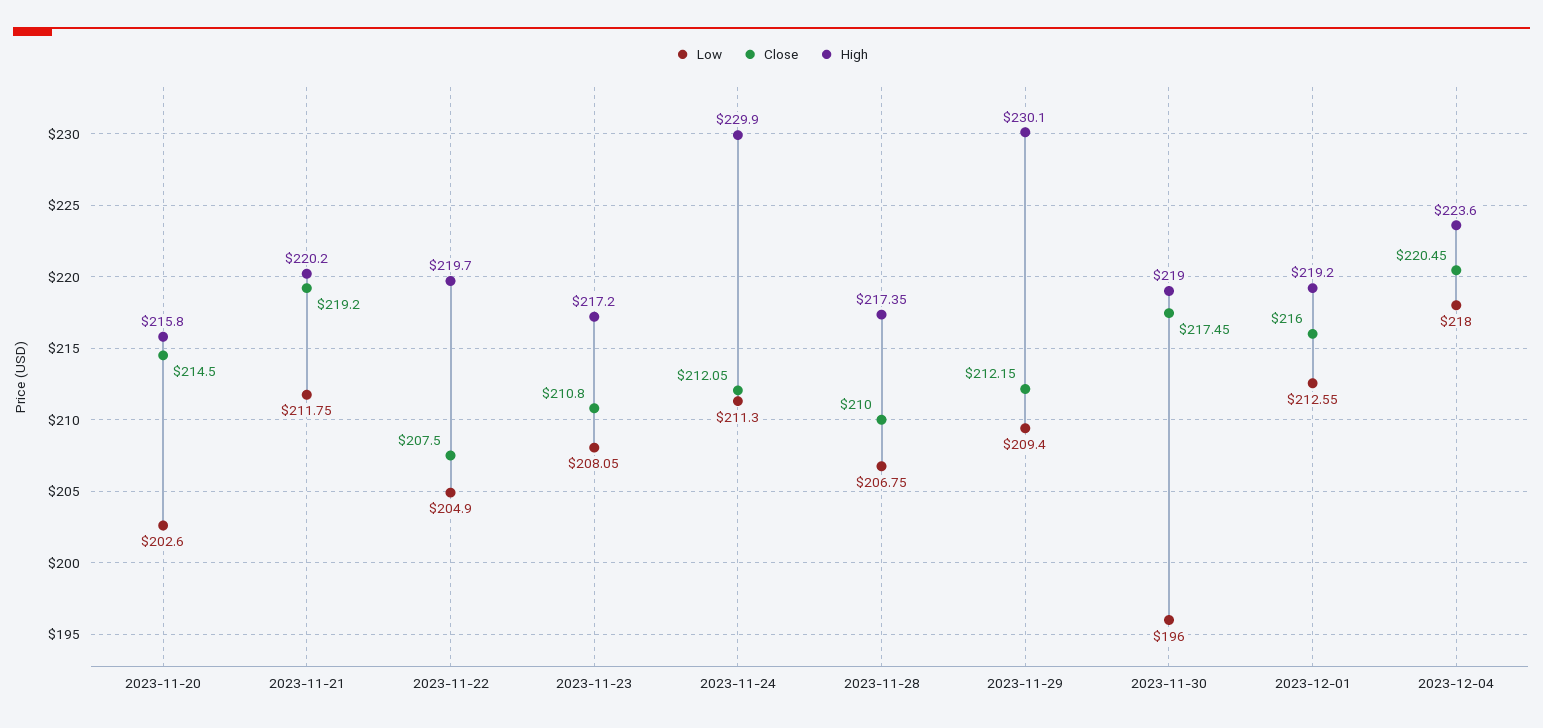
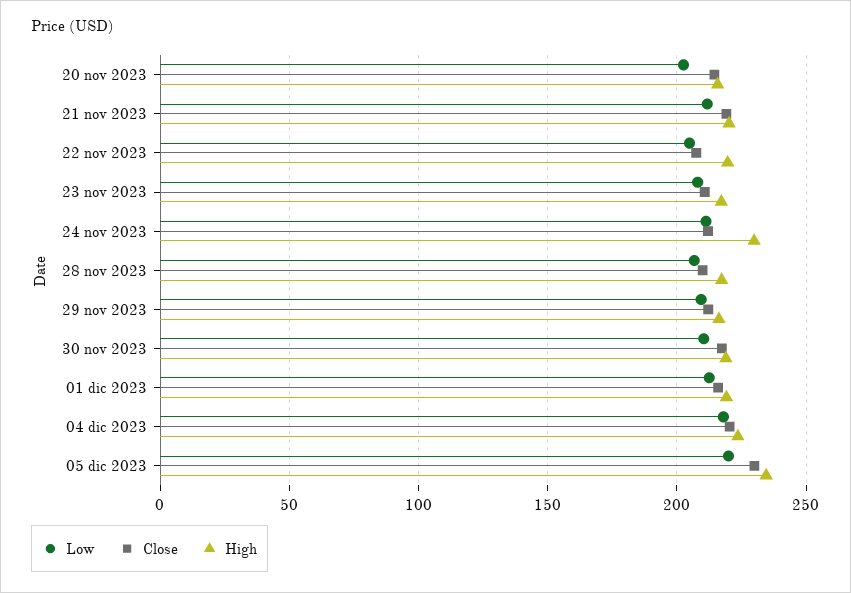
High, 2023-11-29: 230.1 -> 215
Low, 2023-11-30: 196 -> 210
Low, 05 dic 2023: none -> 220
Close, 05 dic 2023: none -> 230
High, 05 dic 2023: none -> 235

